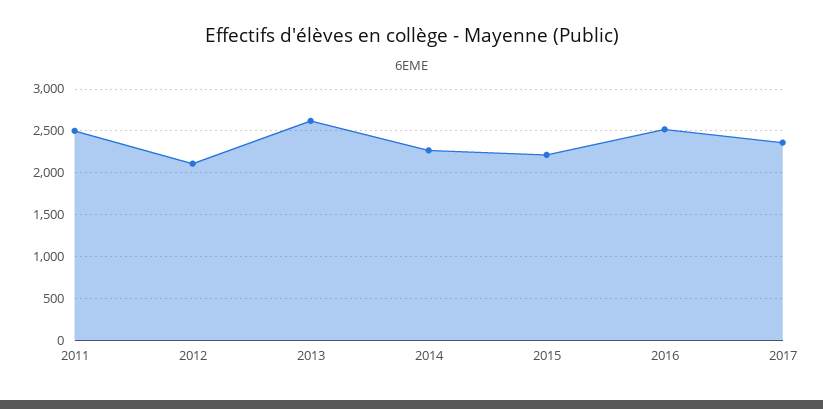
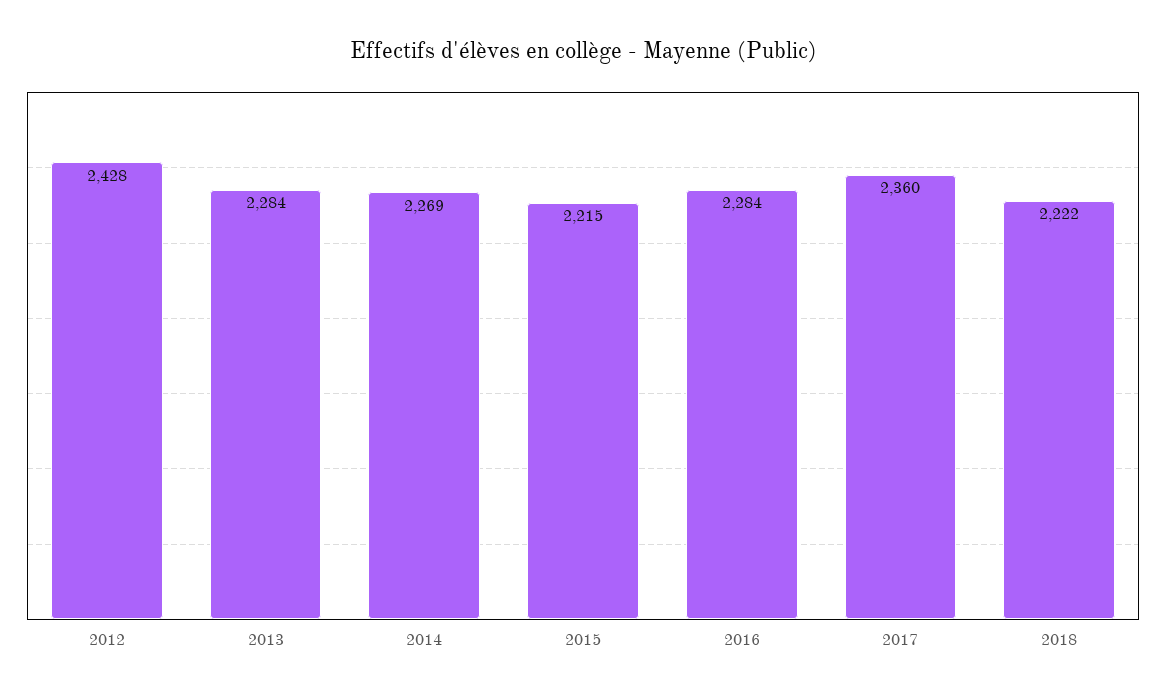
2011: 2500 -> none
2012: 2100 -> 2428
2013: 2600 -> 2284
2016: 2500 -> 2284
2018: none -> 2222

